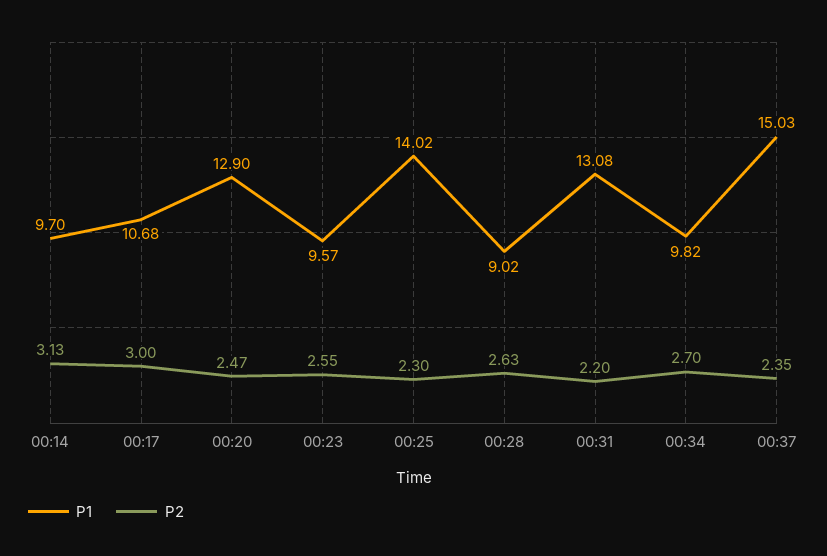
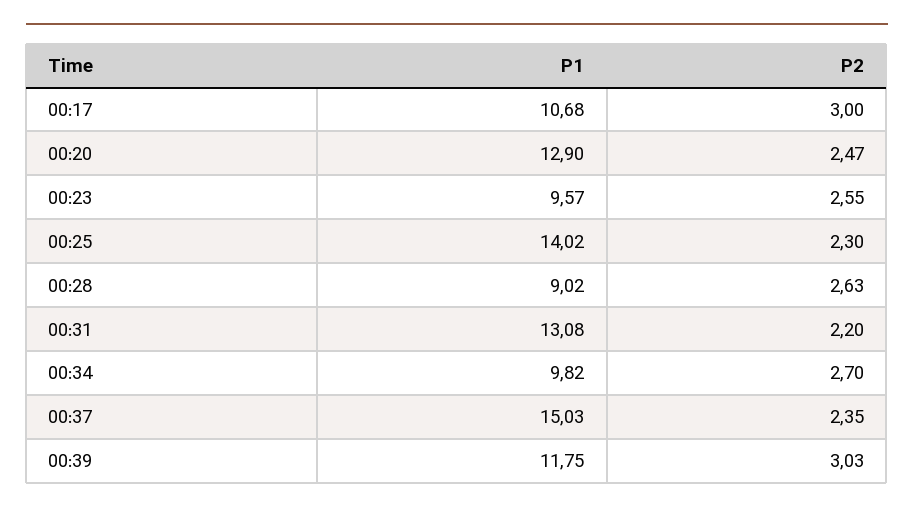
P1, 00:14: 9.7 -> none
P2, 00:14: 3.13 -> none
P1, 00:39: none -> 11.75
P2, 00:39: none -> 3.03

